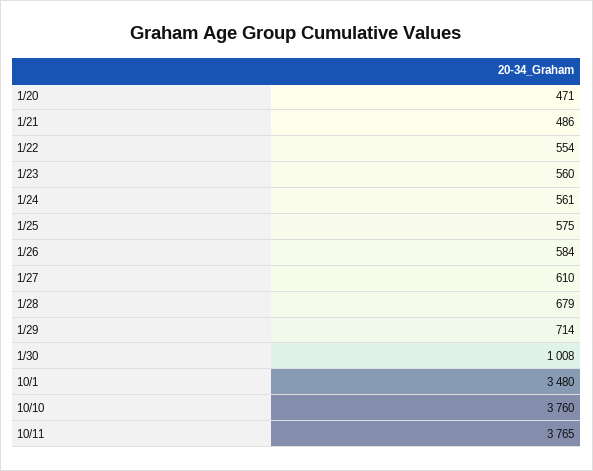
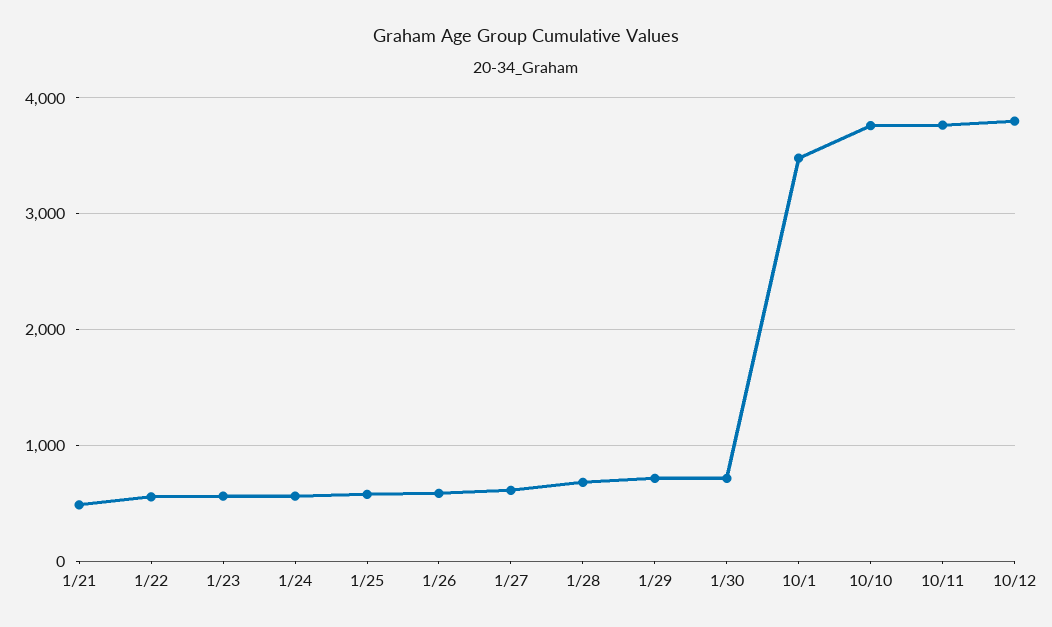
1/20: 471 -> none
1/30: 1008 -> 700
10/12: none -> 3800

